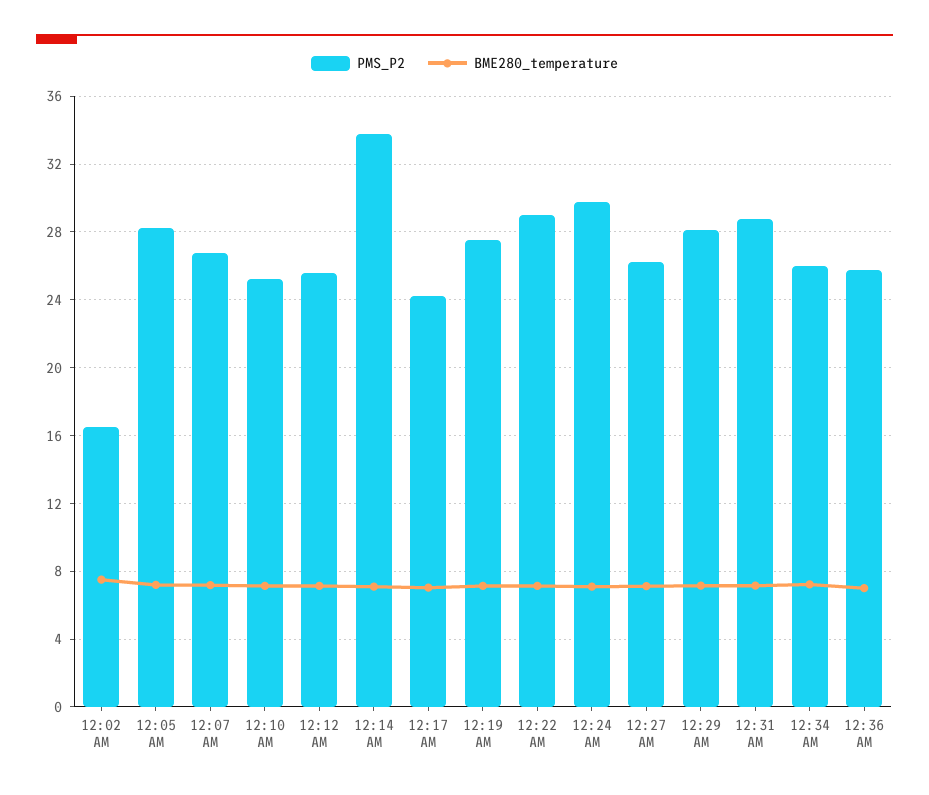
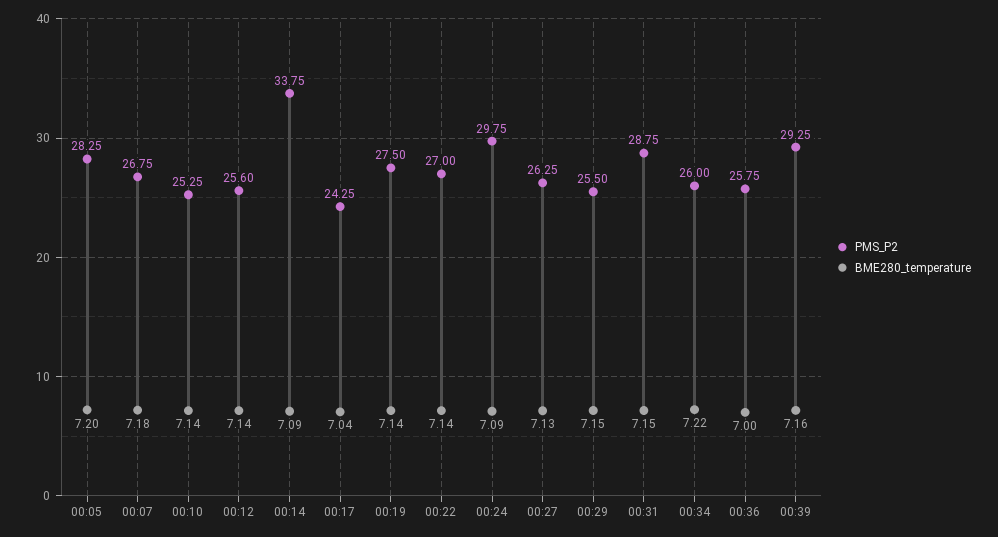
PMS_P2, 12:02 AM: 16.5 -> none
BME280_temperature, 12:02 AM: 7.5 -> none
PMS_P2, 12:22 AM: 29 -> 27
PMS_P2, 12:29 AM: 28 -> 25.5
PMS_P2, 00:39: none -> 29.25
BME280_temperature, 00:39: none -> 7.16

